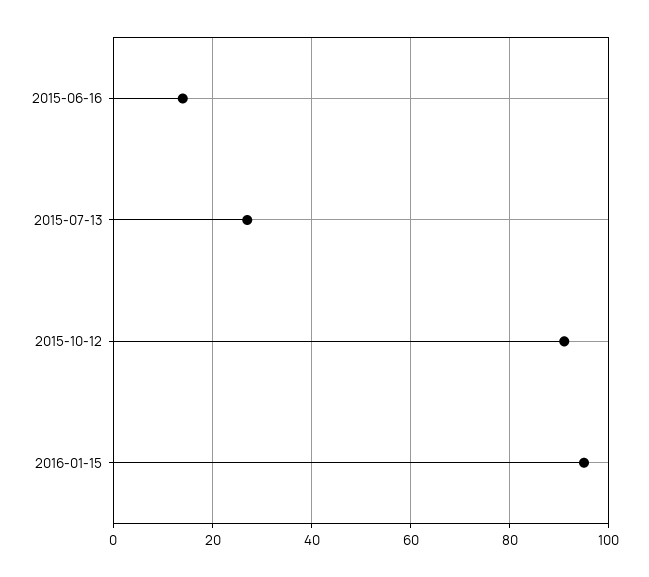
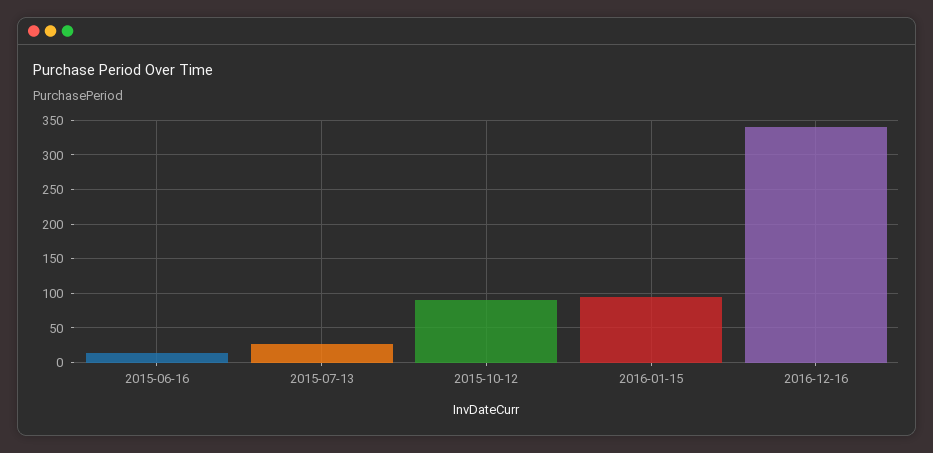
2016-12-16: none -> 340

